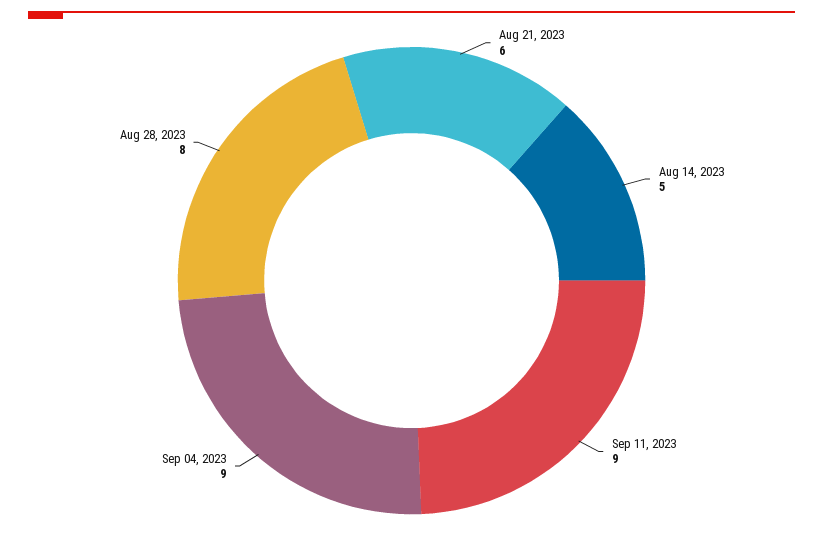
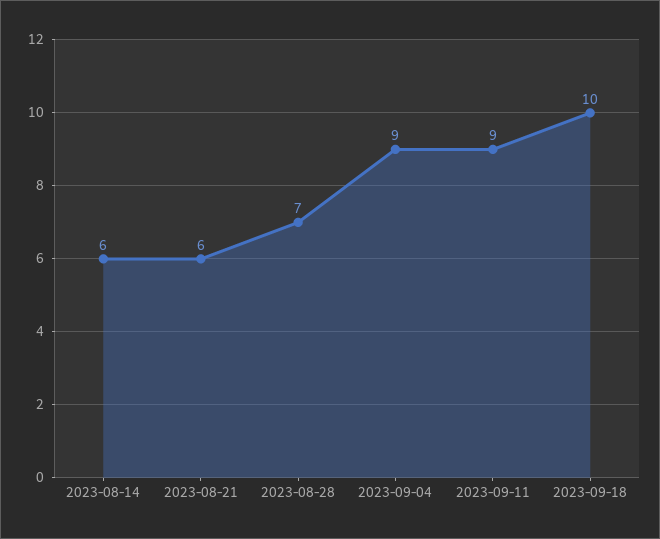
Aug 14, 2023: 5 -> 6
Aug 28, 2023: 8 -> 7
2023-09-18: none -> 10

